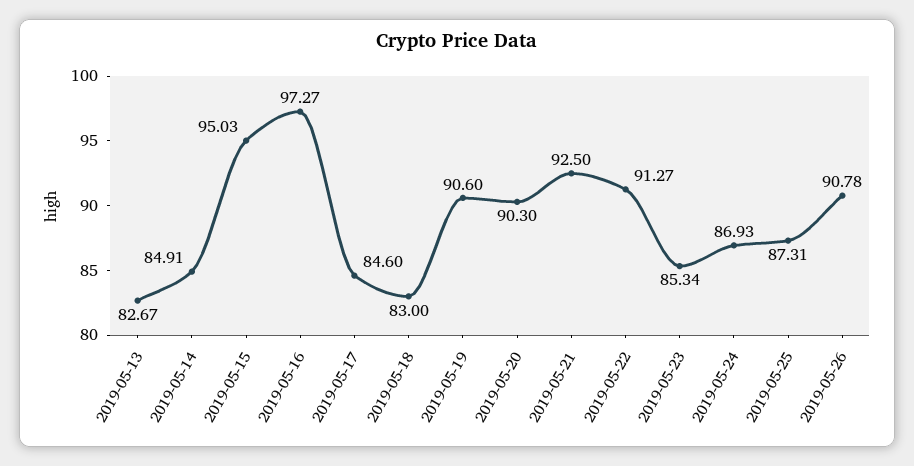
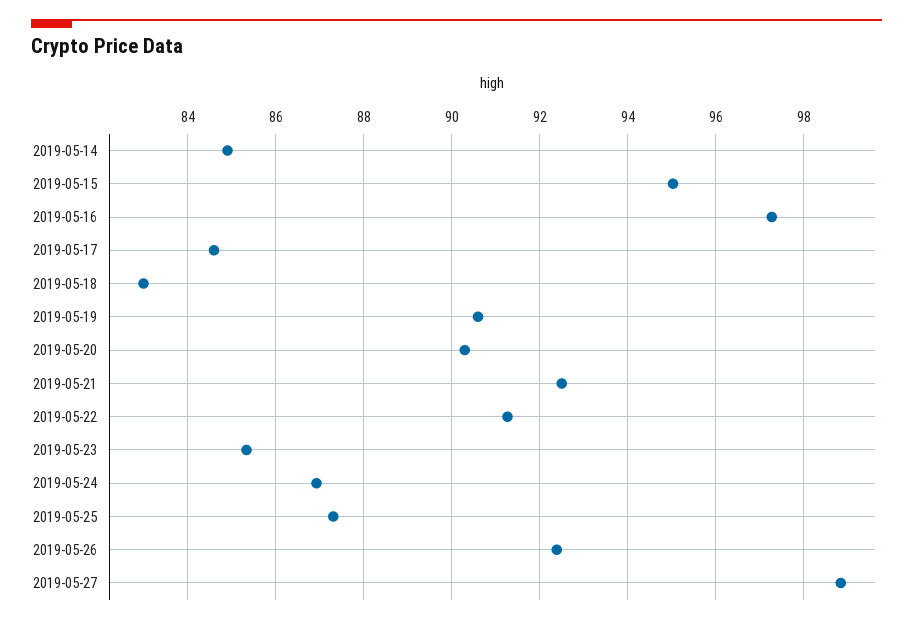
2019-05-13: 82.67 -> none
2019-05-26: 90.78 -> 92.4
2019-05-27: none -> 98.8

